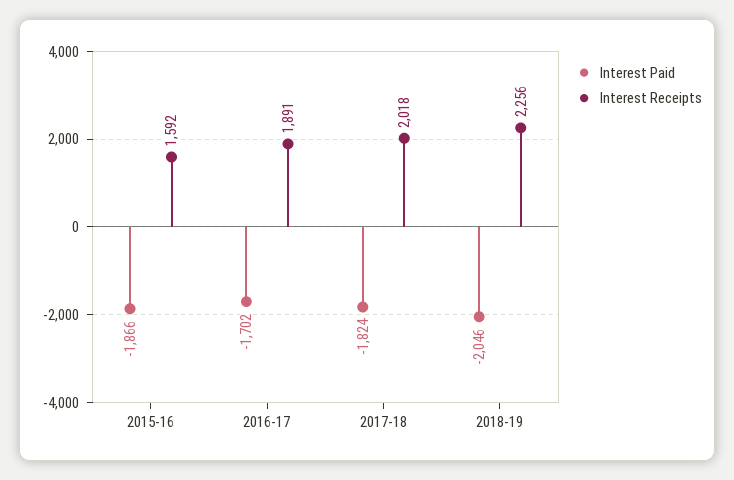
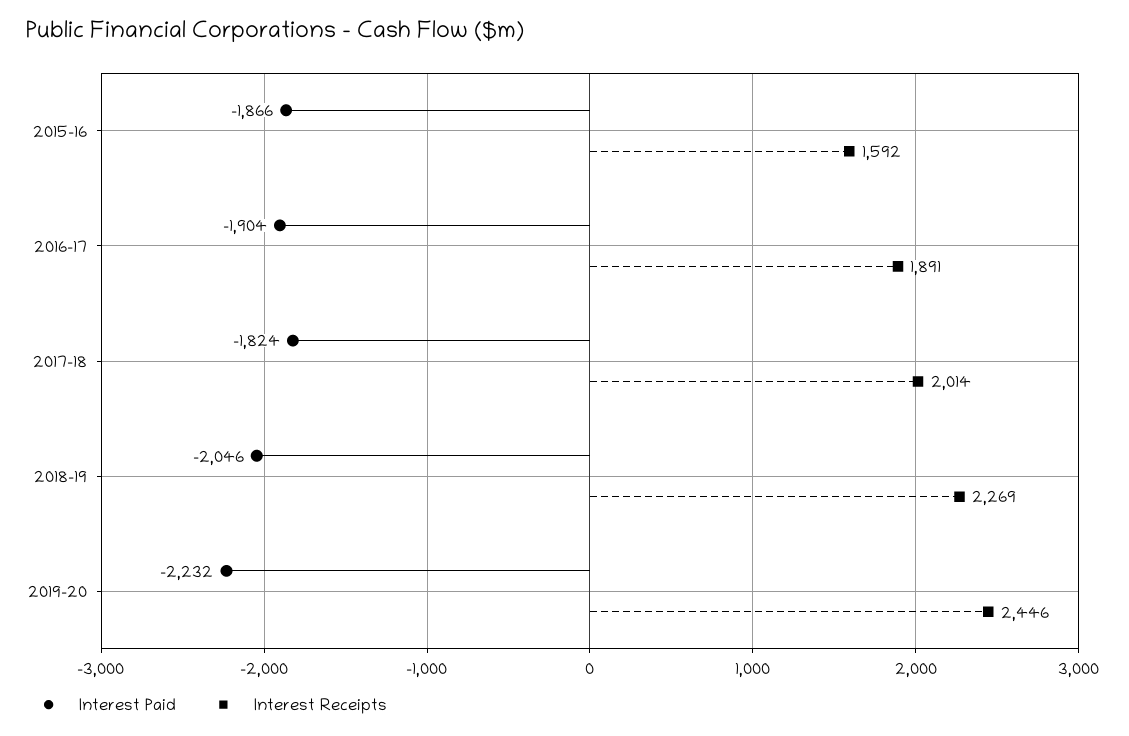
Interest Paid, 2016-17: -1702 -> -1904
Interest Receipts, 2017-18: 2018 -> 2014
Interest Receipts, 2018-19: 2256 -> 2269
Interest Paid, 2019-20: none -> -2232
Interest Receipts, 2019-20: none -> 2446

